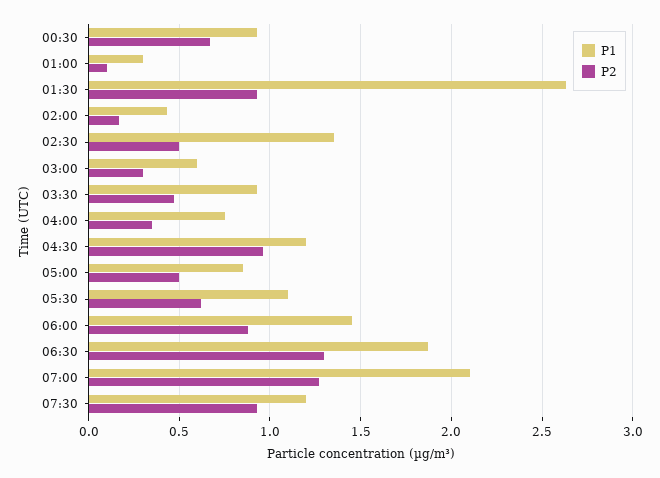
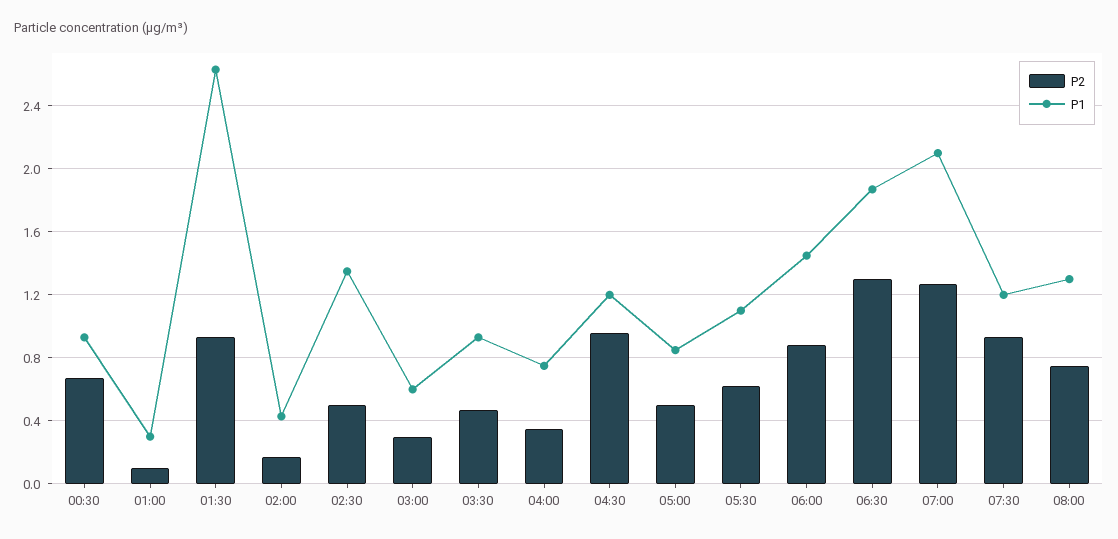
P2, 08:00: none -> 0.75
P1, 08:00: none -> 1.3

